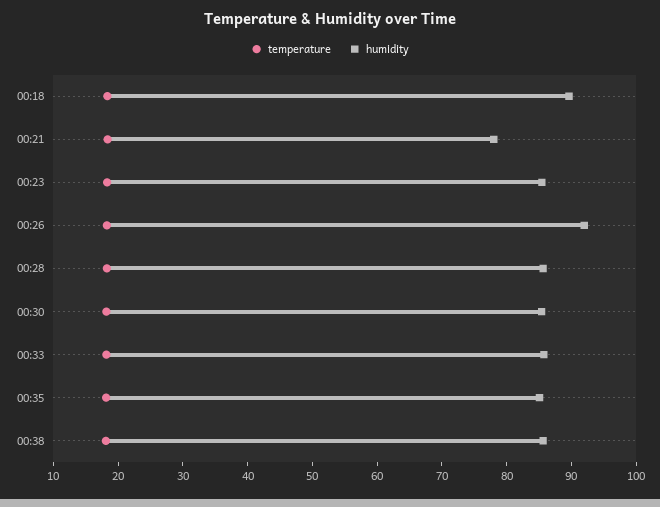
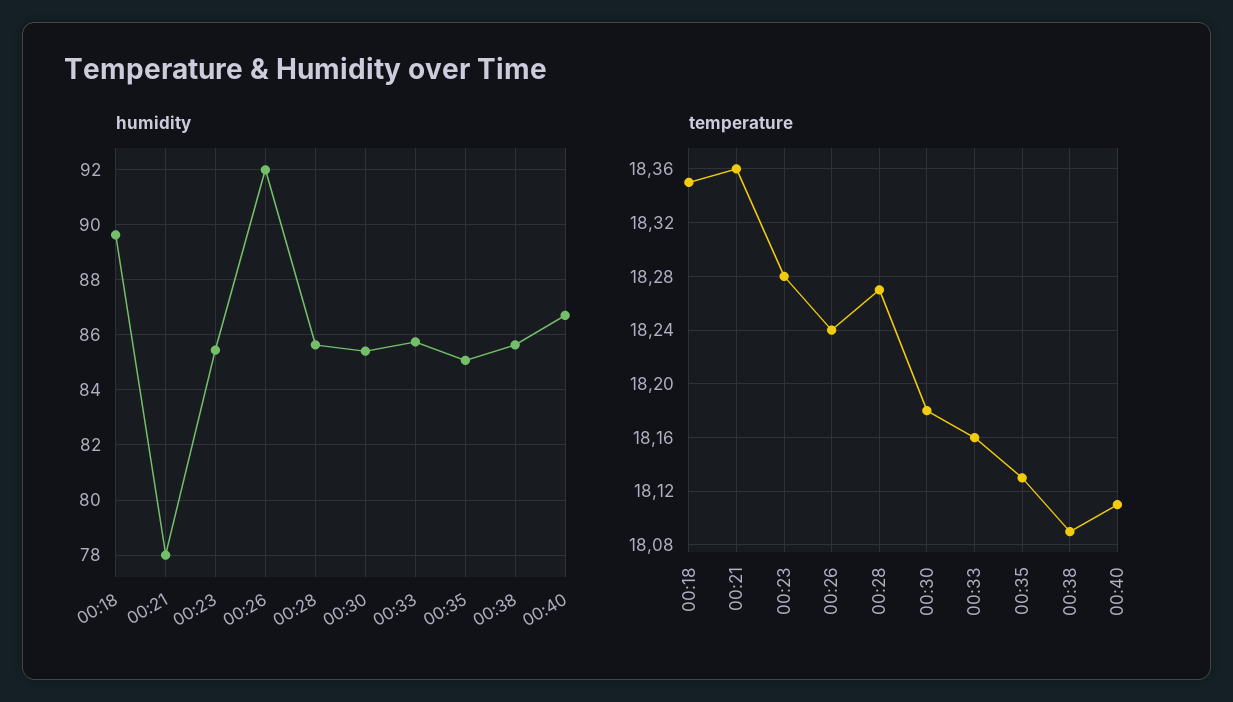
humidity, 00:40: none -> 86.75
temperature, 00:40: none -> 18.11

